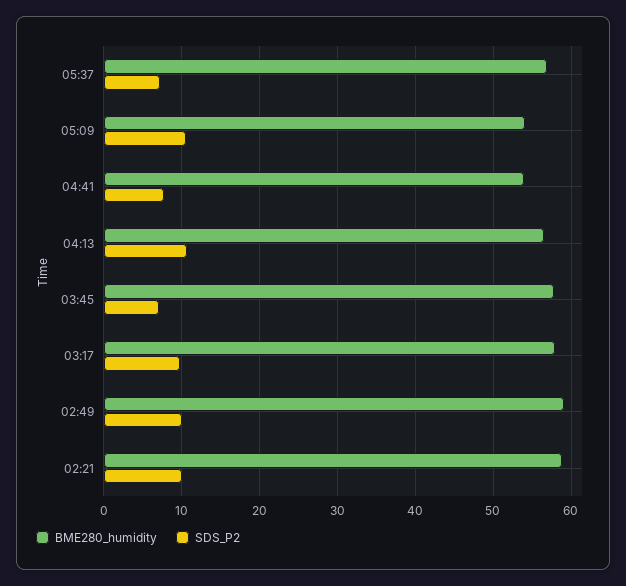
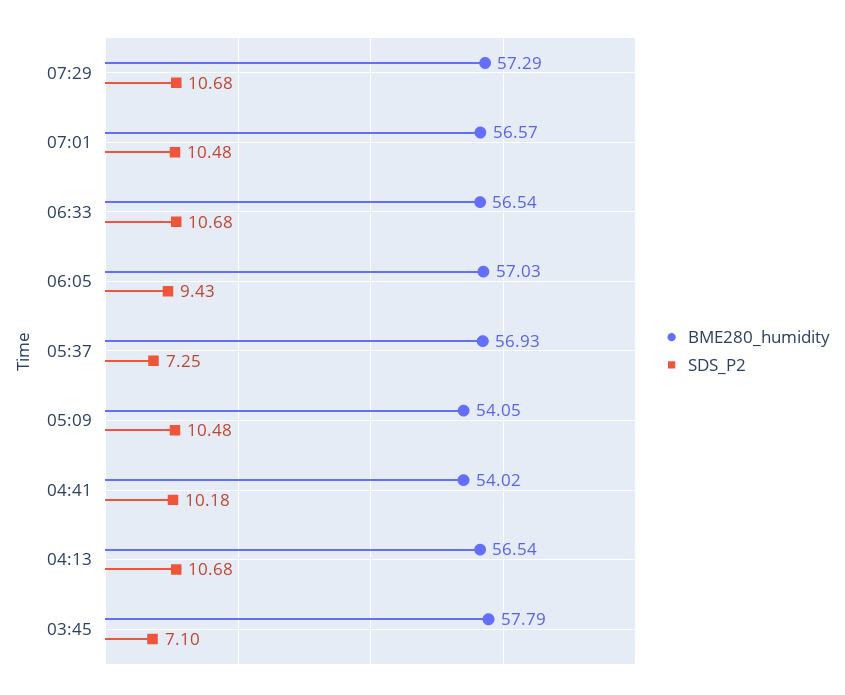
SDS_P2, 04:41: 8 -> 10.18
BME280_humidity, 03:17: 58 -> none
SDS_P2, 03:17: 10 -> none
BME280_humidity, 02:49: 59 -> none
SDS_P2, 02:49: 10 -> none
BME280_humidity, 02:21: 59 -> none
SDS_P2, 02:21: 10 -> none
BME280_humidity, 07:29: none -> 57.29
SDS_P2, 07:29: none -> 10.68
BME280_humidity, 07:01: none -> 56.57
SDS_P2, 07:01: none -> 10.48
BME280_humidity, 06:33: none -> 56.54
SDS_P2, 06:33: none -> 10.68
BME280_humidity, 06:05: none -> 57.03
SDS_P2, 06:05: none -> 9.43

